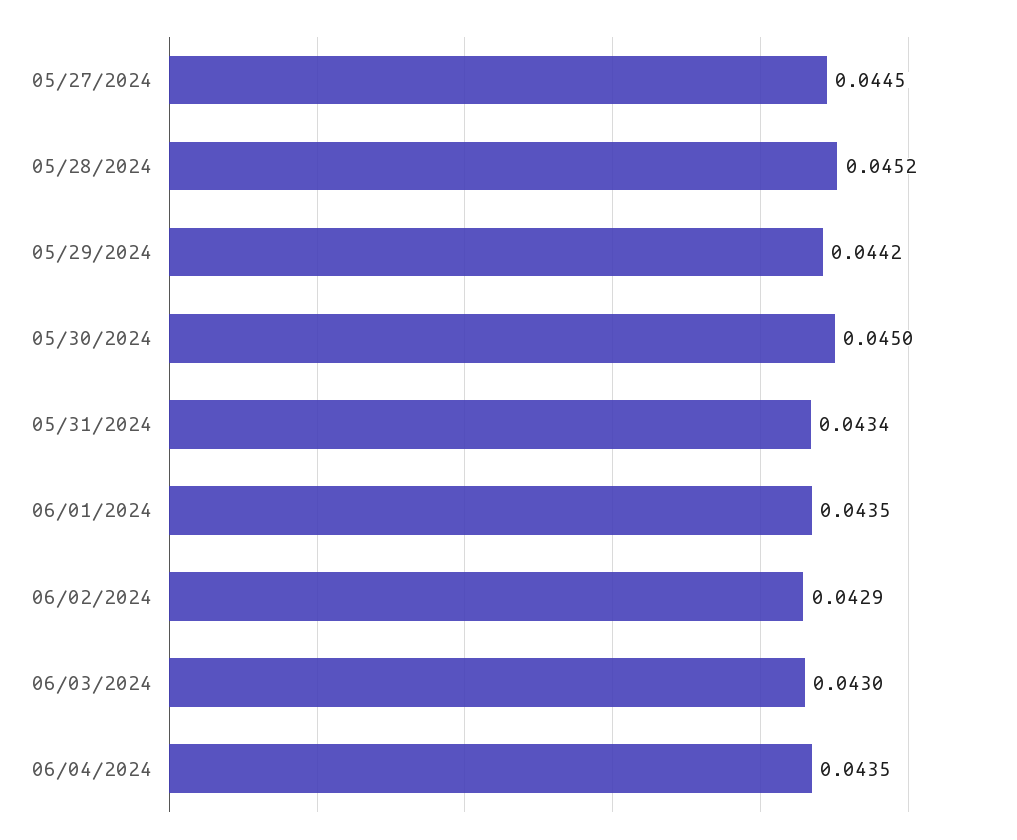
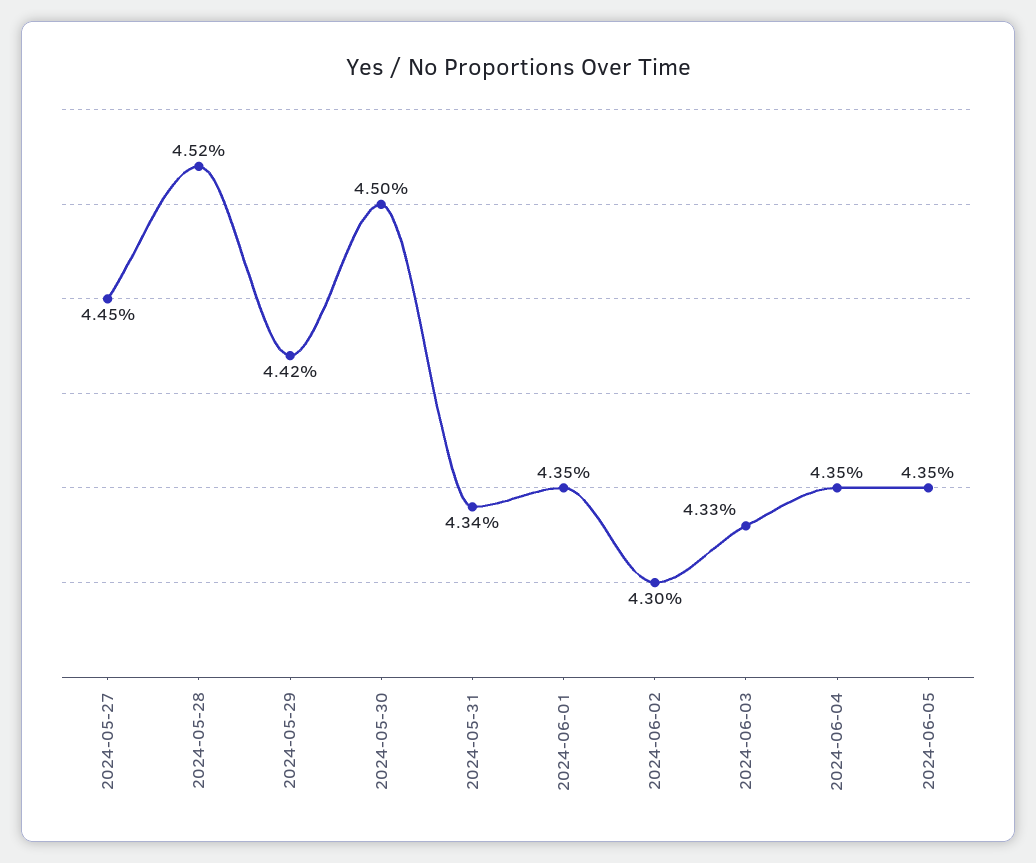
06/02/2024: 0.0429 -> 0.043
06/03/2024: 0.043 -> 0.0433
2024-06-05: none -> 0.0435

